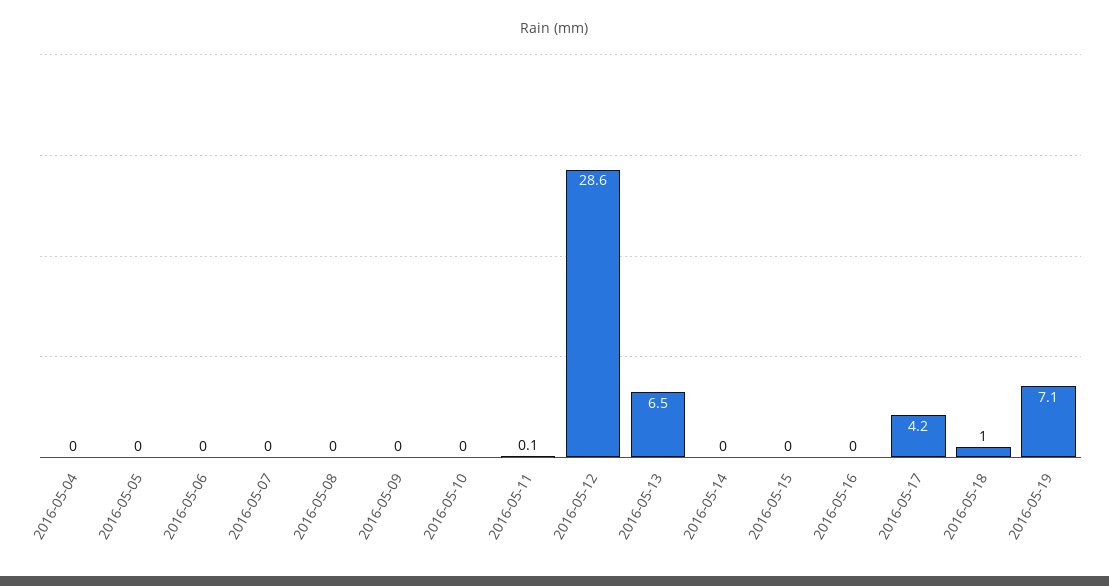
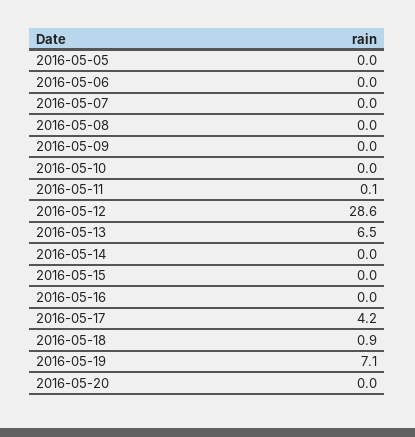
2016-05-04: 0 -> none
2016-05-18: 1 -> 0.9
2016-05-20: none -> 0

